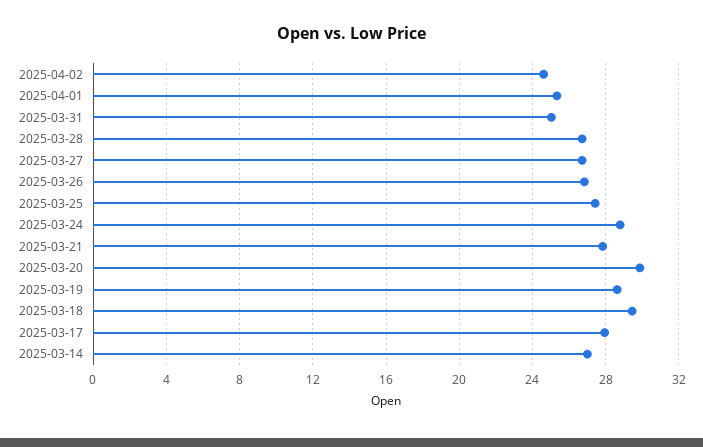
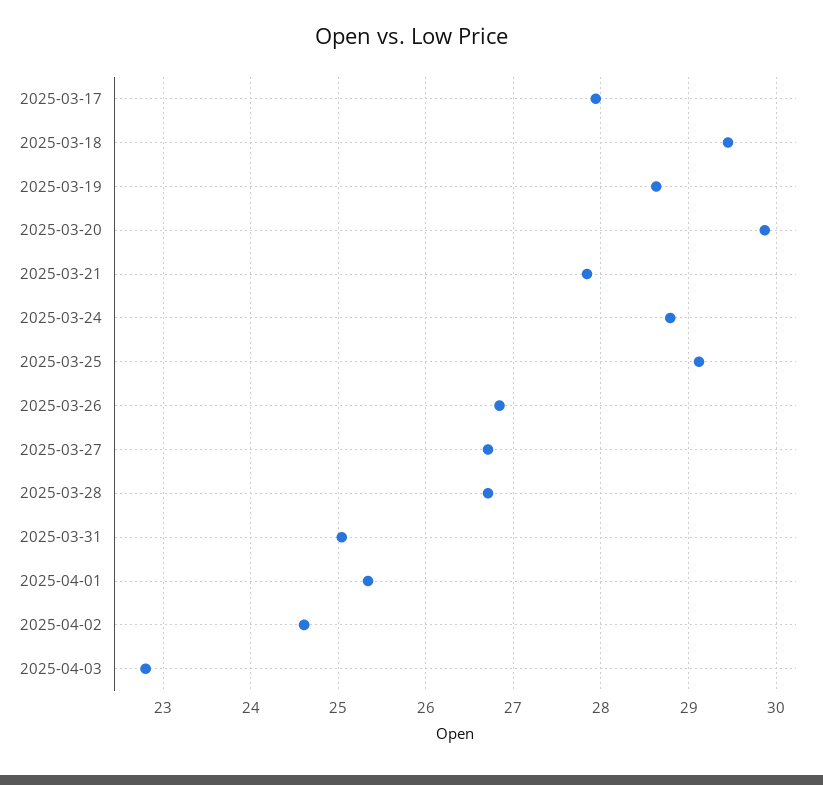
2025-03-25: 27.5 -> 29.1
2025-03-14: 27 -> none
2025-04-03: none -> 22.8

